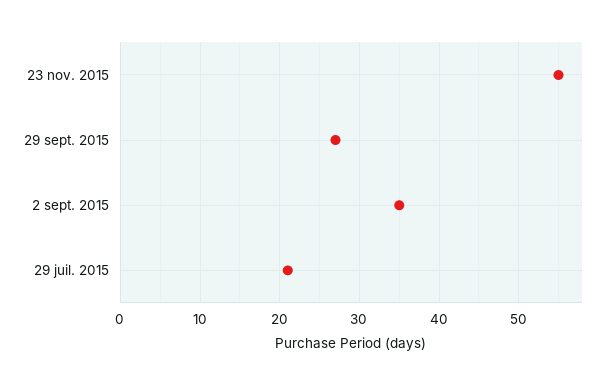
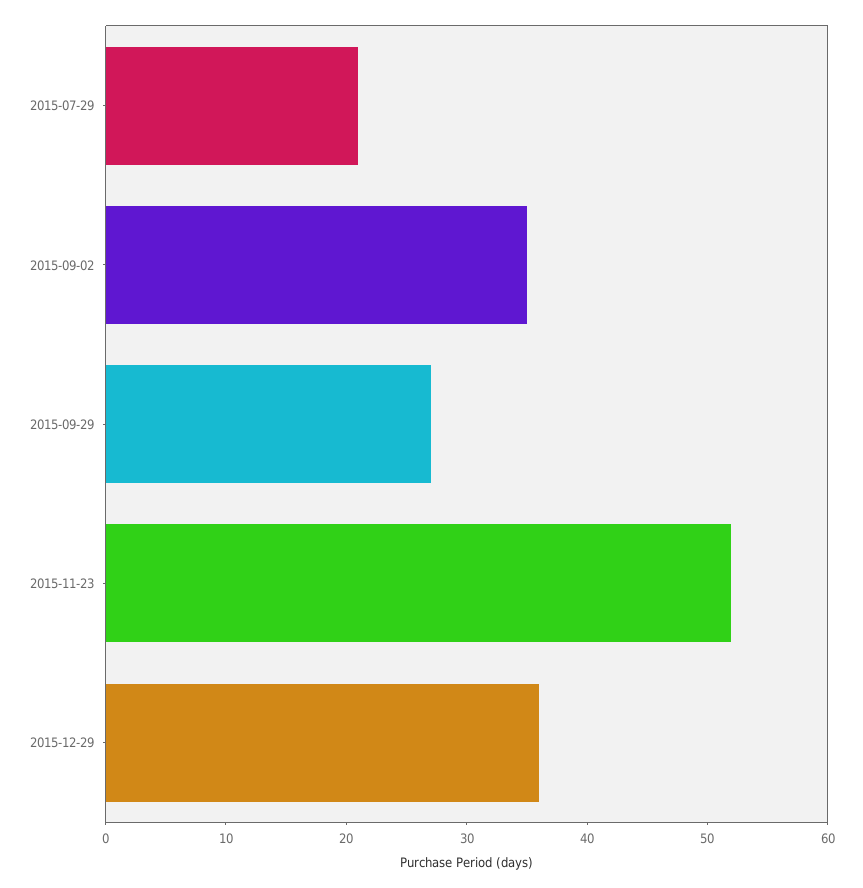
23 nov. 2015: 55 -> 52
2015-12-29: none -> 36

